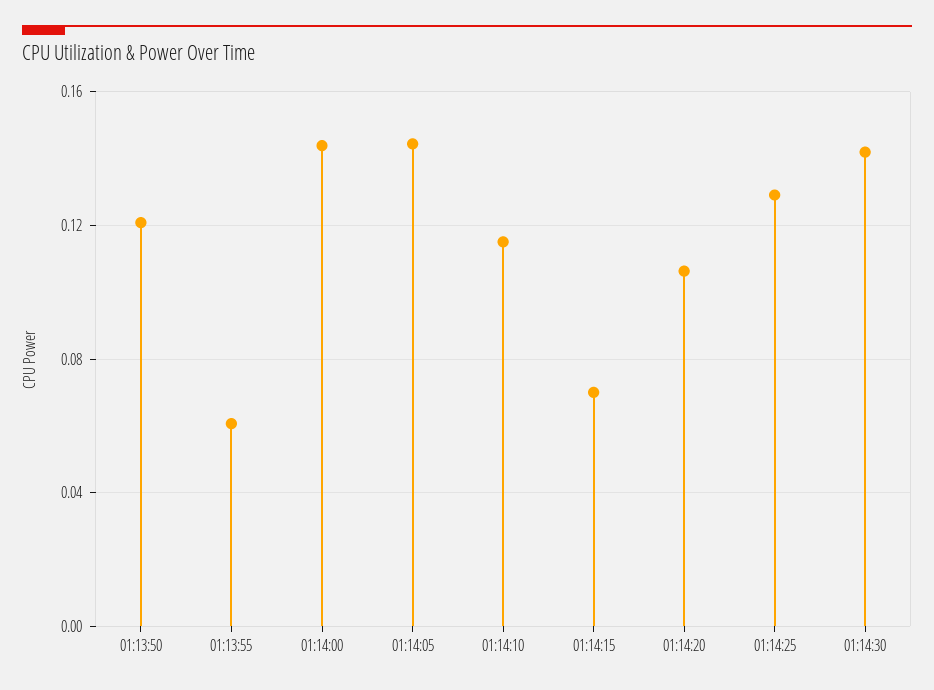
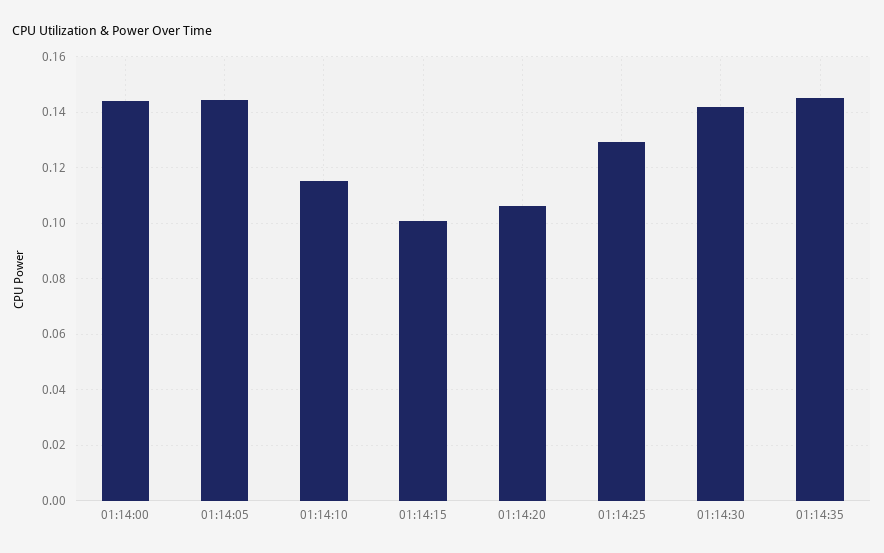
01:13:50: 0.12 -> none
01:13:55: 0.06 -> none
01:14:15: 0.07 -> 0.1
01:14:35: none -> 0.145

